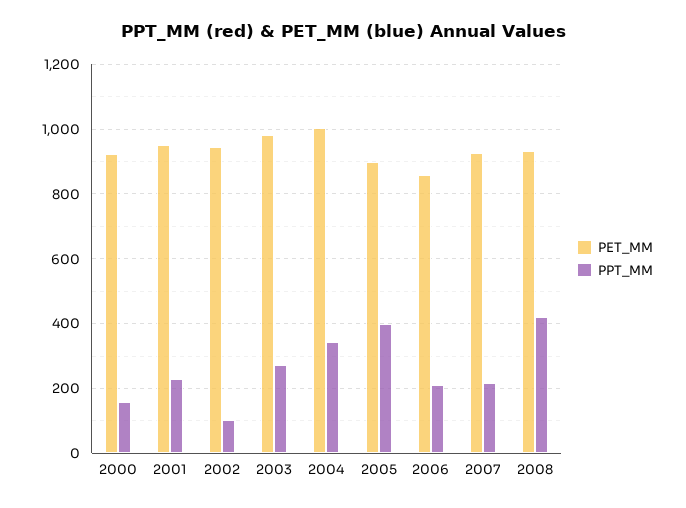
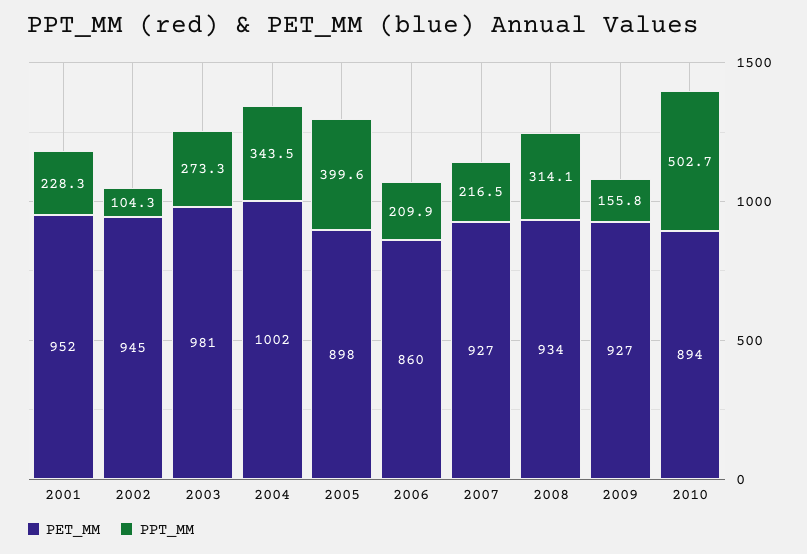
PET_MM, 2000: 920 -> none
PPT_MM, 2000: 160 -> none
PPT_MM, 2008: 420 -> 314.1
PET_MM, 2009: none -> 927
PPT_MM, 2009: none -> 155.8
PET_MM, 2010: none -> 894
PPT_MM, 2010: none -> 502.7

